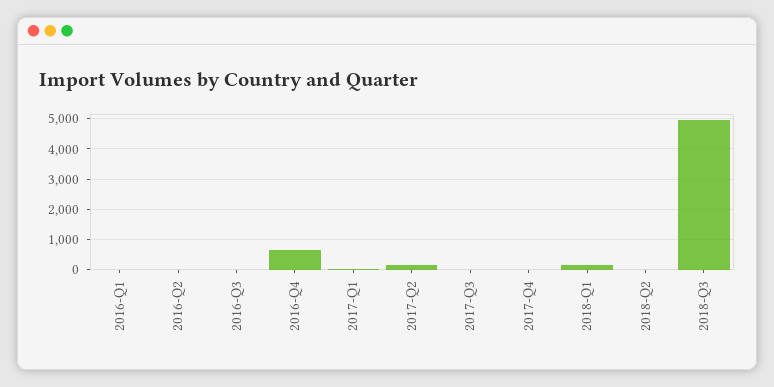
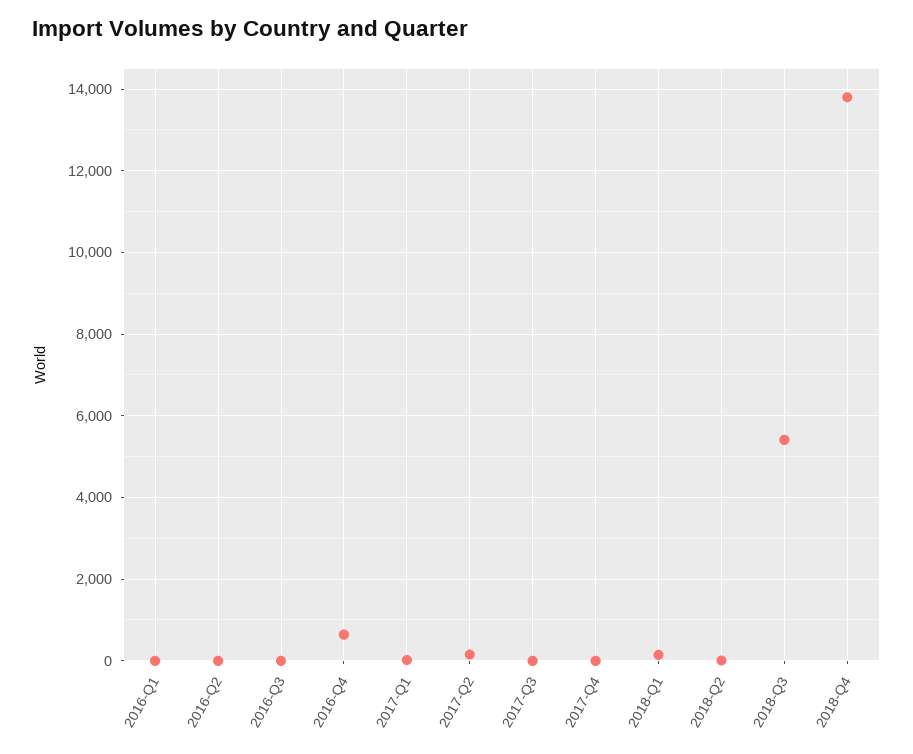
2018-Q3: 5000 -> 5400
2018-Q4: none -> 13800

